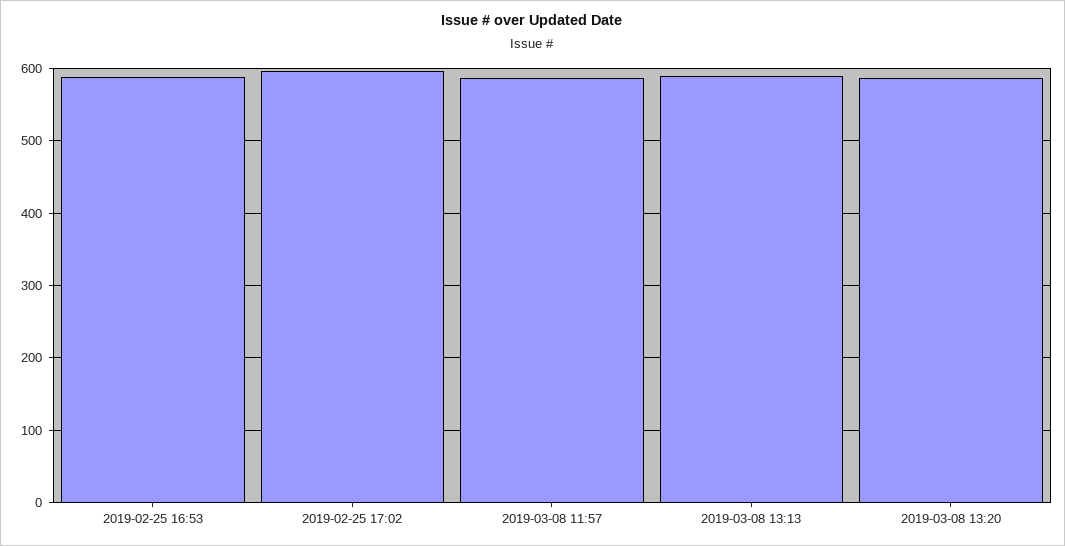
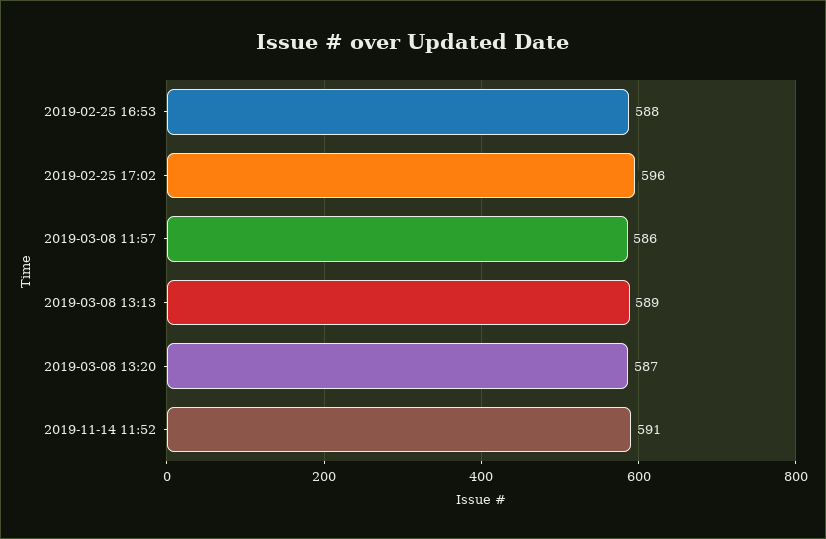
2019-11-14 11:52: none -> 591

